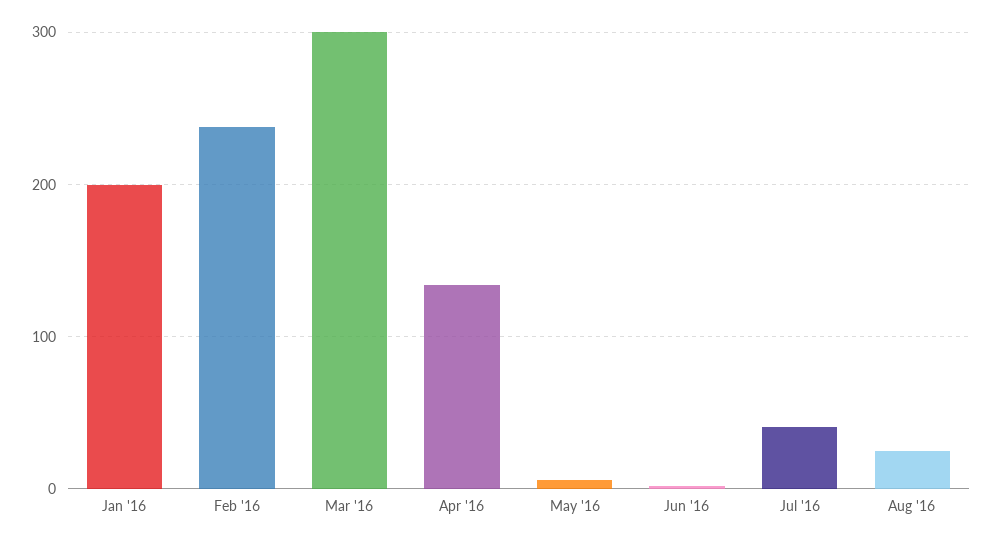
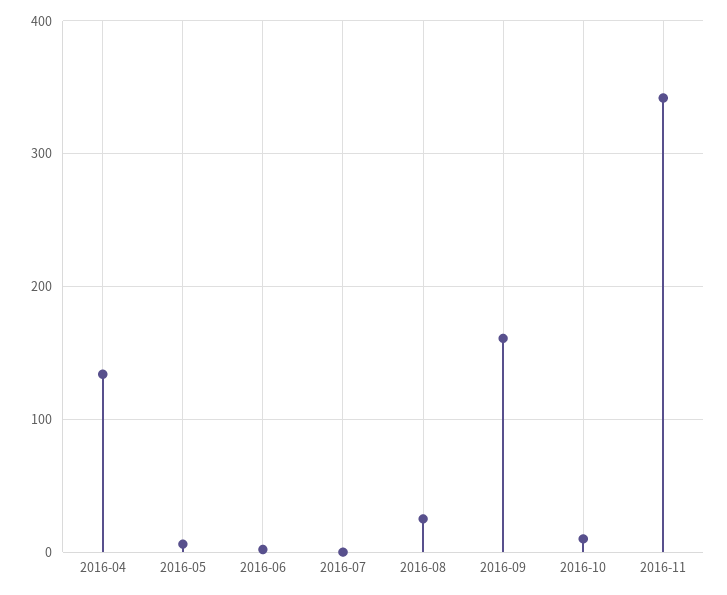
Jan '16: 200 -> none
Feb '16: 240 -> none
Mar '16: 300 -> none
Jul '16: 40 -> 0
2016-09: none -> 160
2016-10: none -> 10
2016-11: none -> 340

